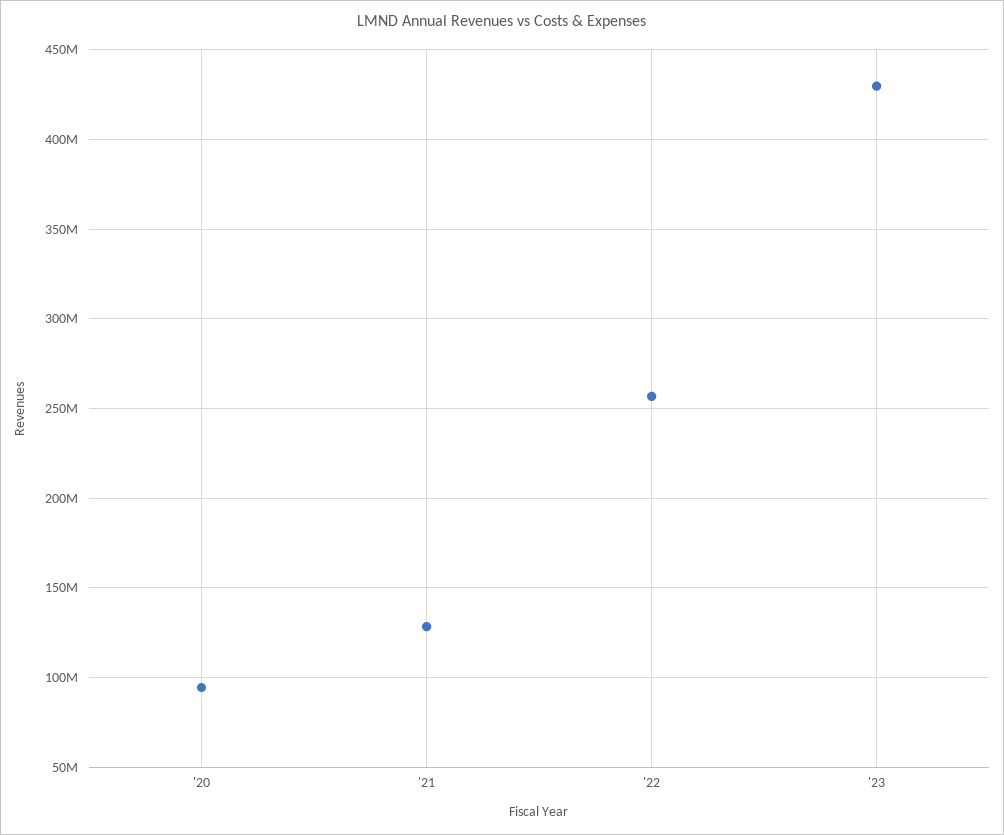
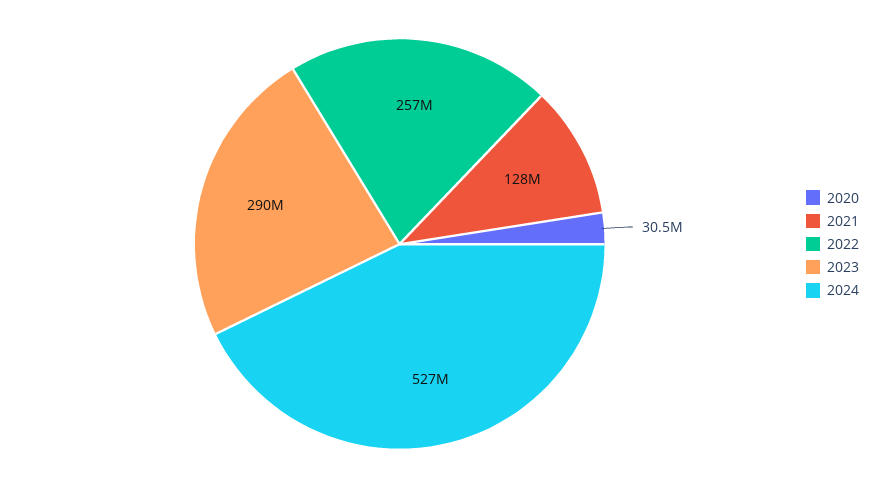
'20: 95000000 -> 30500000
'23: 430000000 -> 290000000
2024: none -> 527000000

